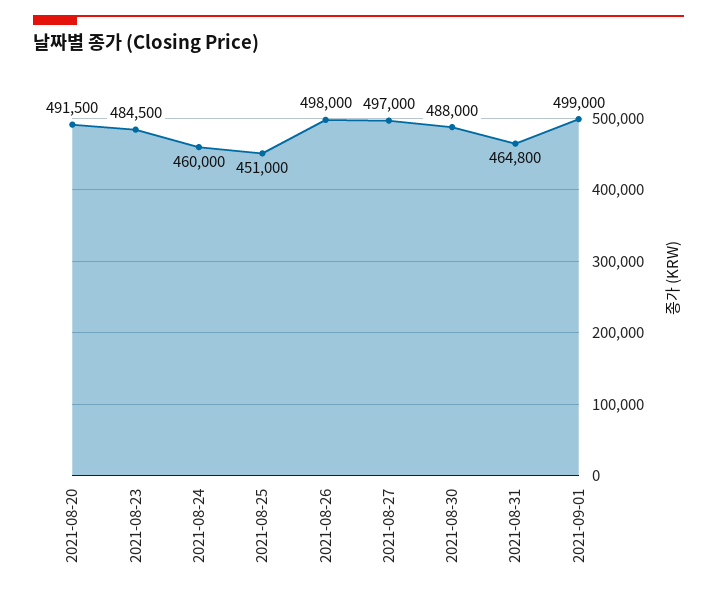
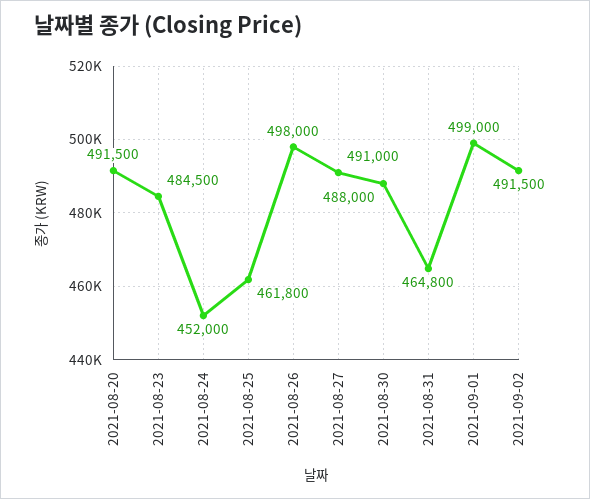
2021-08-24: 460000 -> 452000
2021-08-25: 451000 -> 461800
2021-08-27: 497000 -> 491000
2021-09-02: none -> 491500

